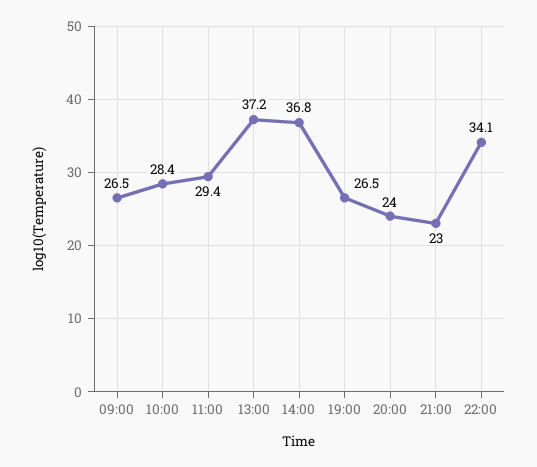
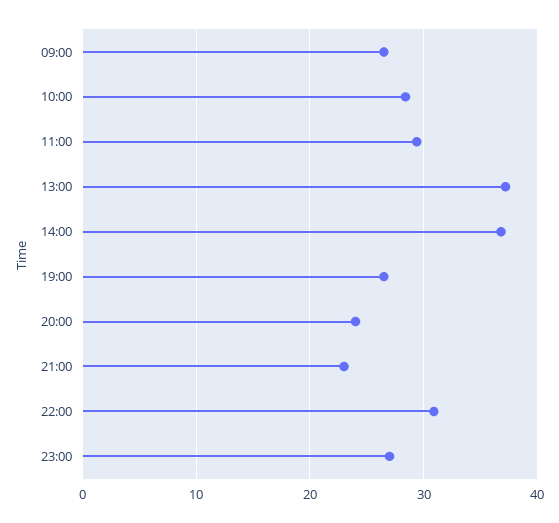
22:00: 34.1 -> 31
23:00: none -> 27

